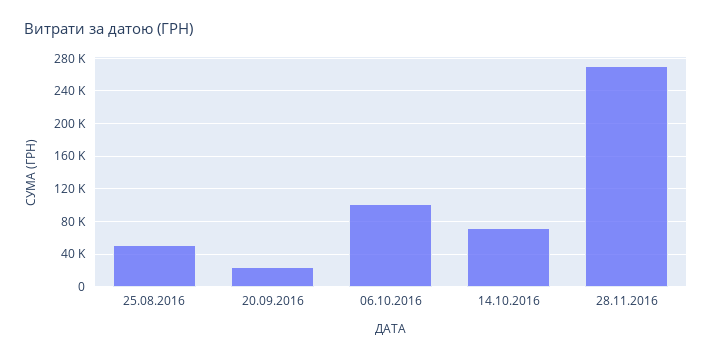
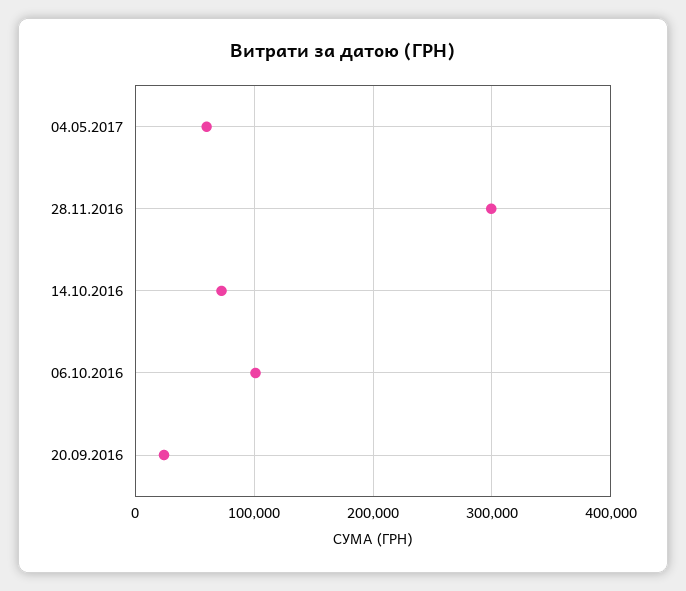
25.08.2016: 50000 -> none
28.11.2016: 270000 -> 300000
04.05.2017: none -> 60000

